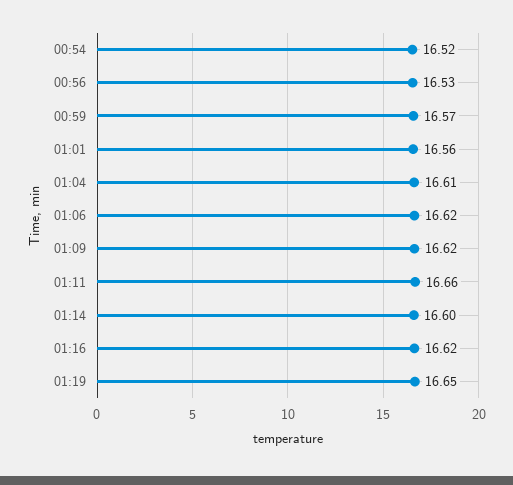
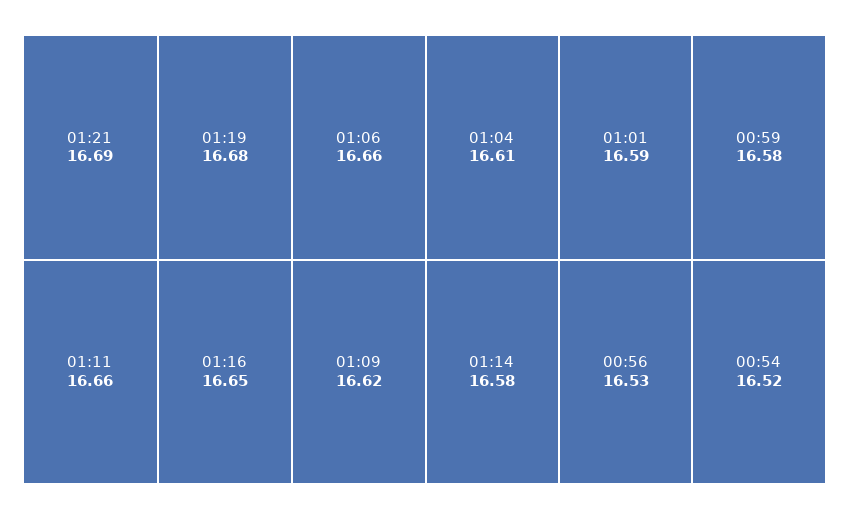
00:59: 16.57 -> 16.58
01:01: 16.56 -> 16.59
01:06: 16.62 -> 16.66
01:14: 16.6 -> 16.58
01:16: 16.62 -> 16.65
01:19: 16.65 -> 16.68
01:21: none -> 16.69

